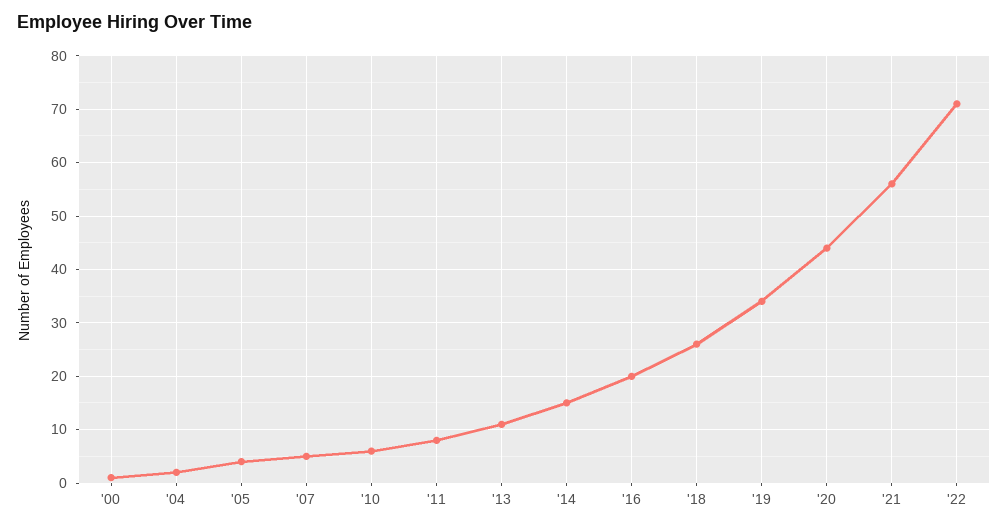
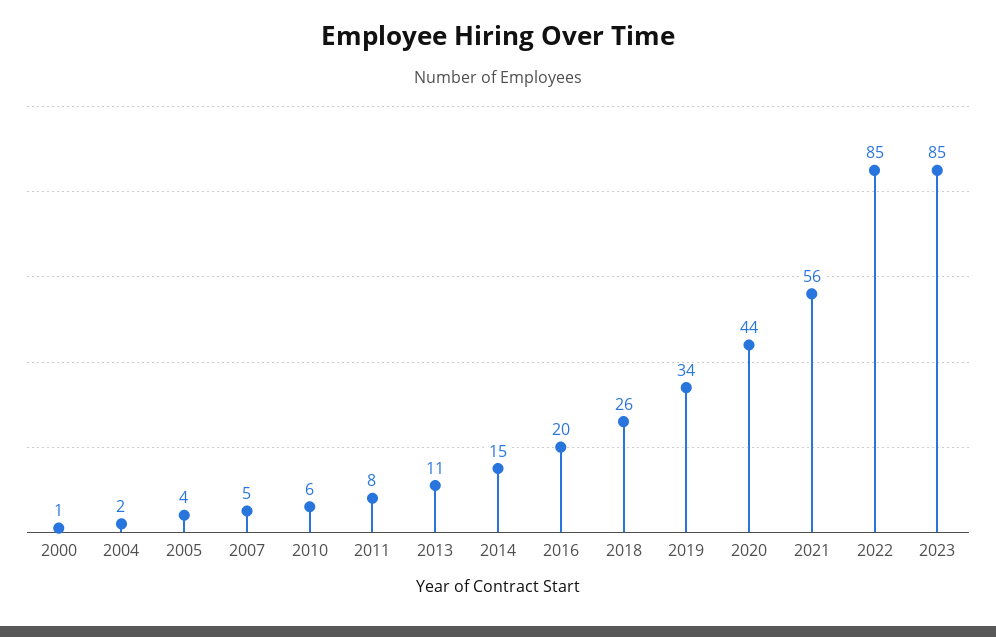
'22: 70 -> 85
2023: none -> 85

